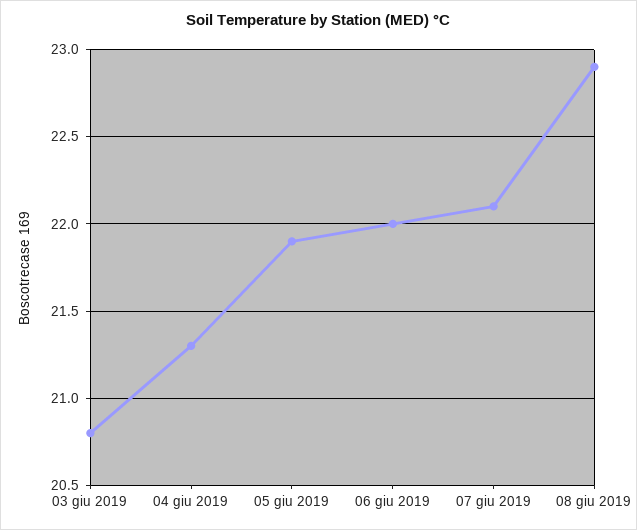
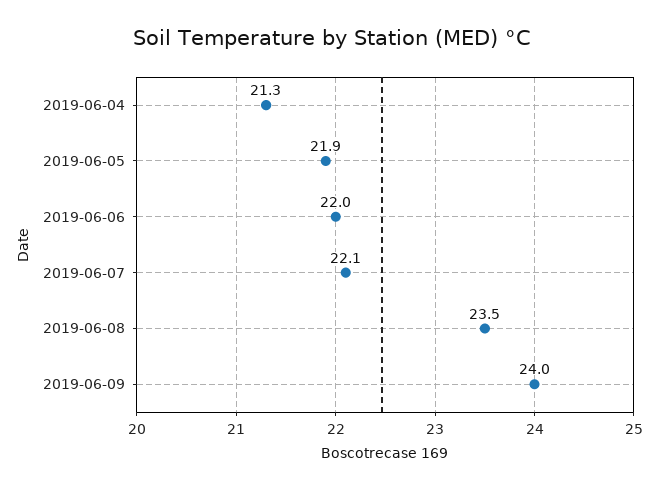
03 giu 2019: 20.8 -> none
08 giu 2019: 22.9 -> 23.5
2019-06-09: none -> 24

